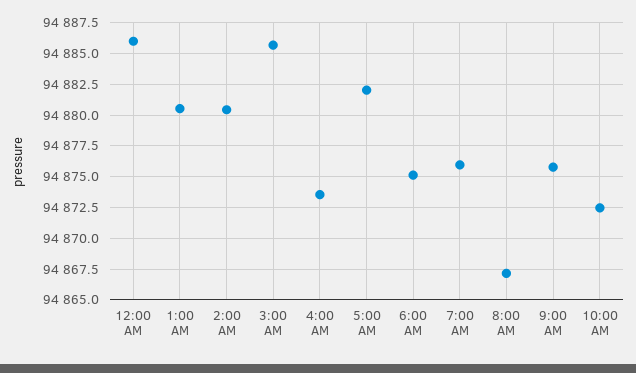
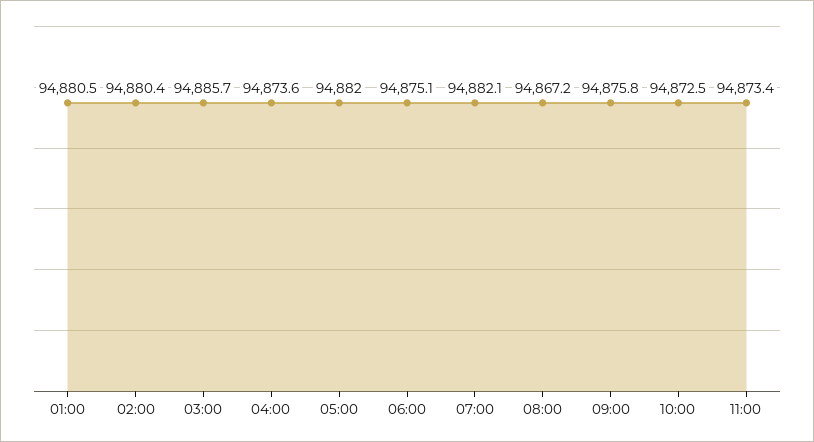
12:00 AM: 94886 -> none
7:00 AM: 94876 -> 94882.1
11:00: none -> 94873.4

